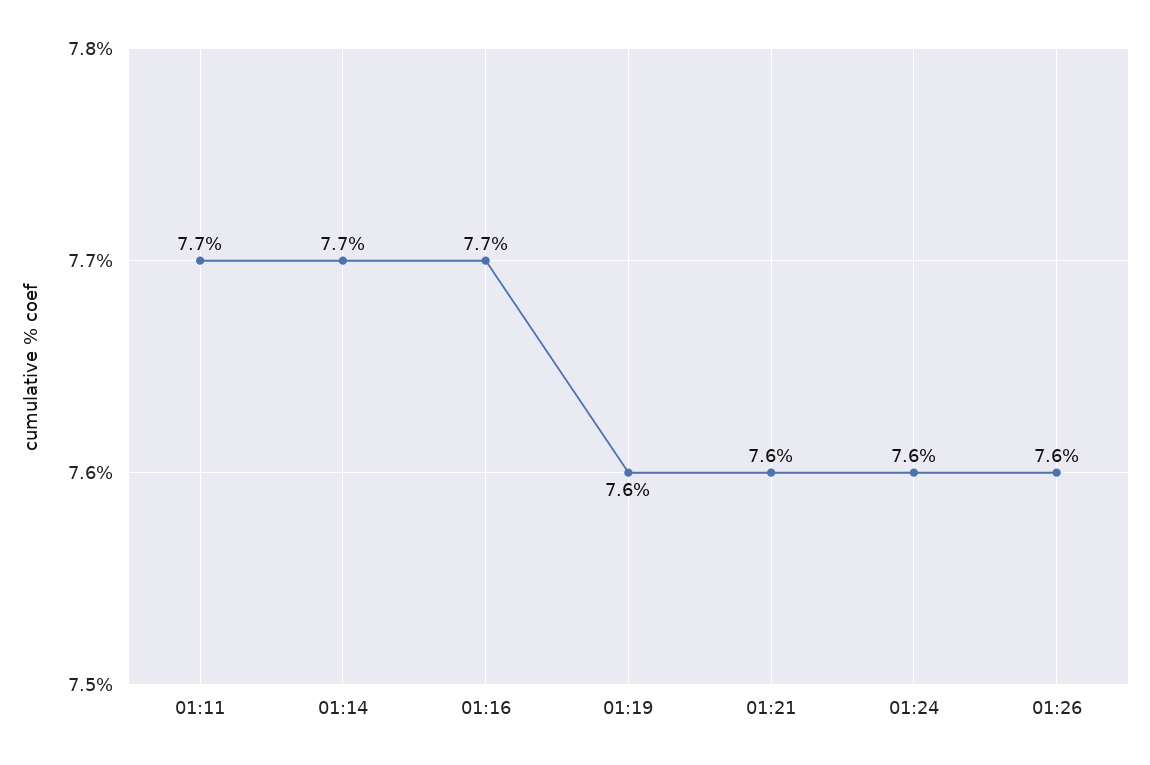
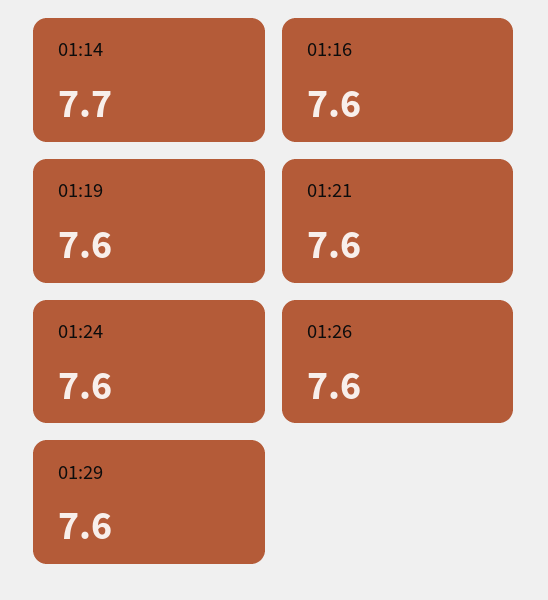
01:11: 7.7 -> none
01:16: 7.7 -> 7.6
01:29: none -> 7.6

